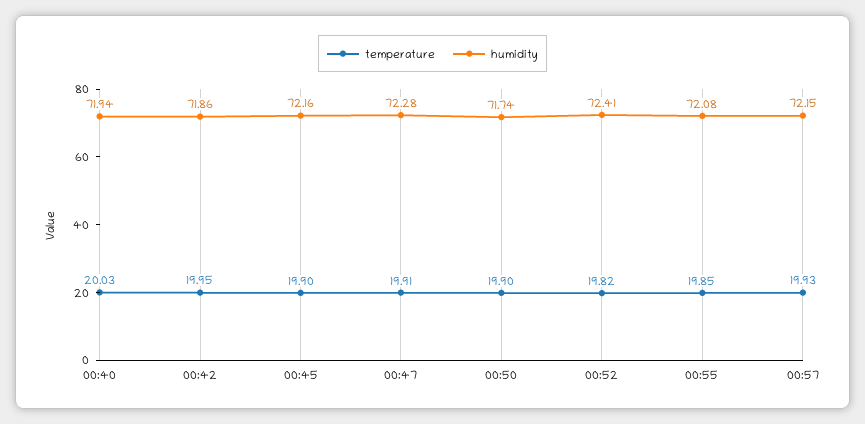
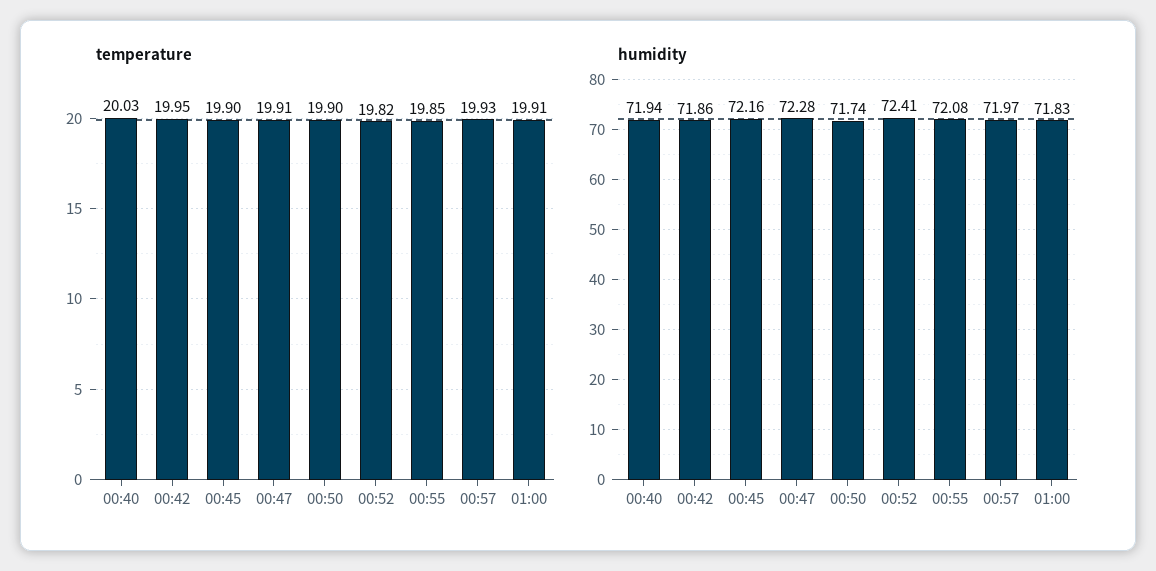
humidity, 00:57: 72.15 -> 71.97
temperature, 01:00: none -> 19.91
humidity, 01:00: none -> 71.83

